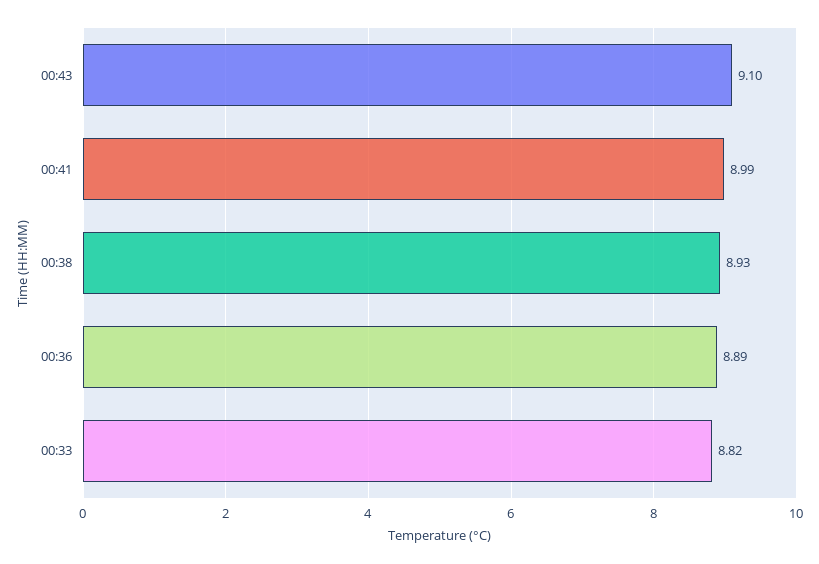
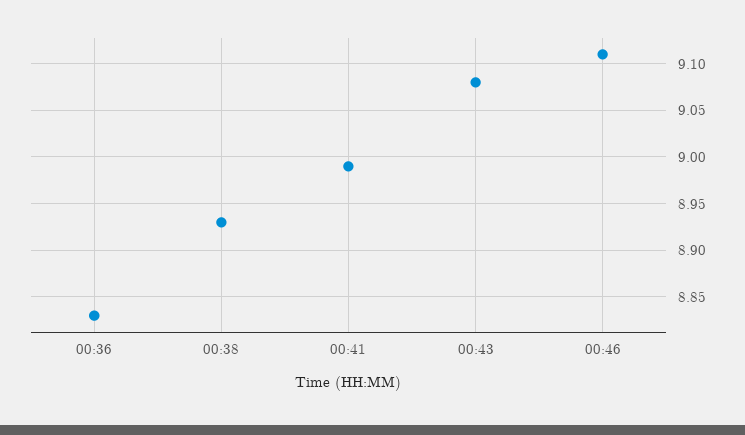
00:43: 9.1 -> 9.08
00:36: 8.89 -> 8.83
00:33: 8.82 -> none
00:46: none -> 9.11

